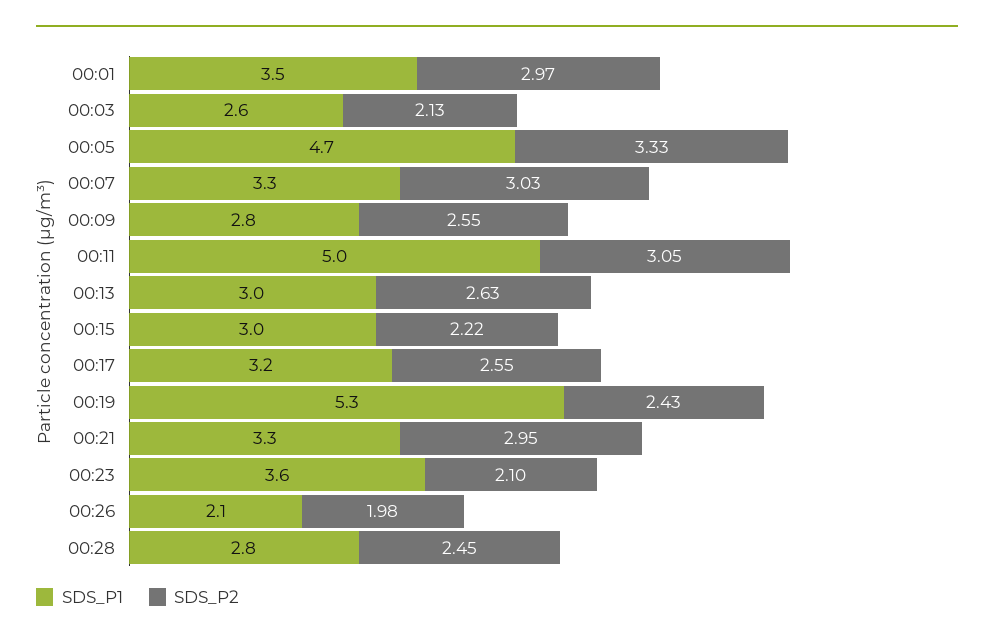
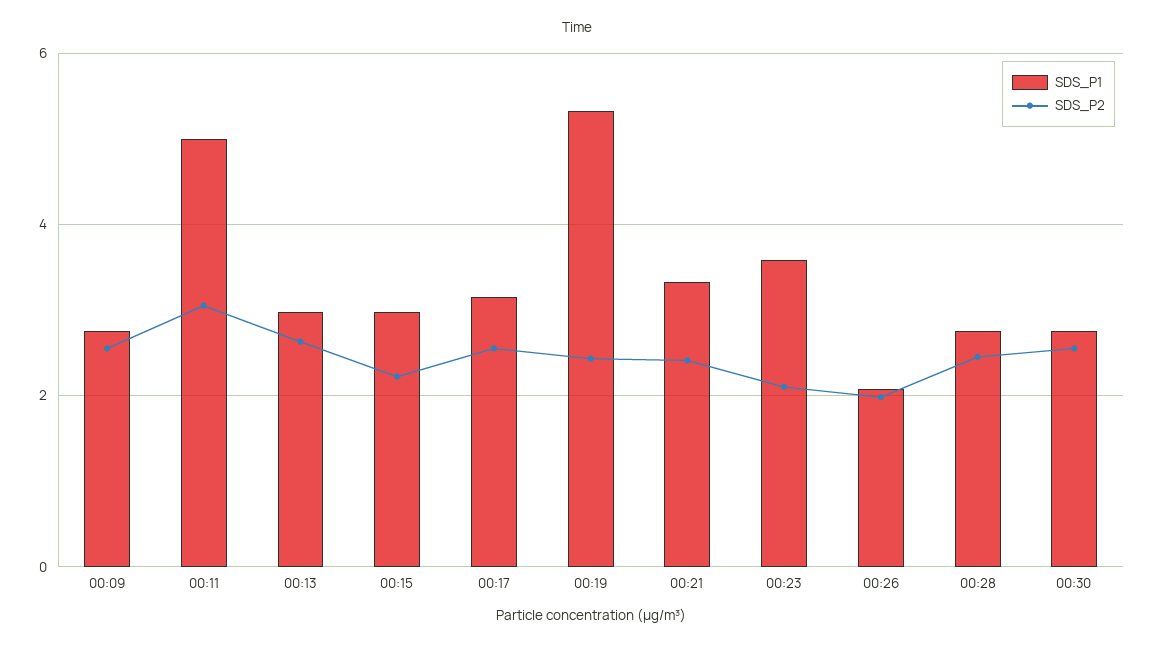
SDS_P1, 00:01: 3.5 -> none
SDS_P2, 00:01: 2.97 -> none
SDS_P1, 00:03: 2.6 -> none
SDS_P2, 00:03: 2.13 -> none
SDS_P1, 00:05: 4.7 -> none
SDS_P2, 00:05: 3.33 -> none
SDS_P1, 00:07: 3.3 -> none
SDS_P2, 00:07: 3.03 -> none
SDS_P2, 00:21: 2.95 -> 2.4
SDS_P1, 00:30: none -> 2.8
SDS_P2, 00:30: none -> 2.6

